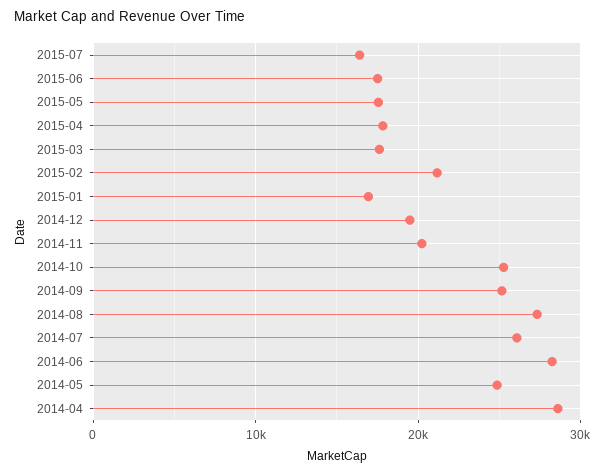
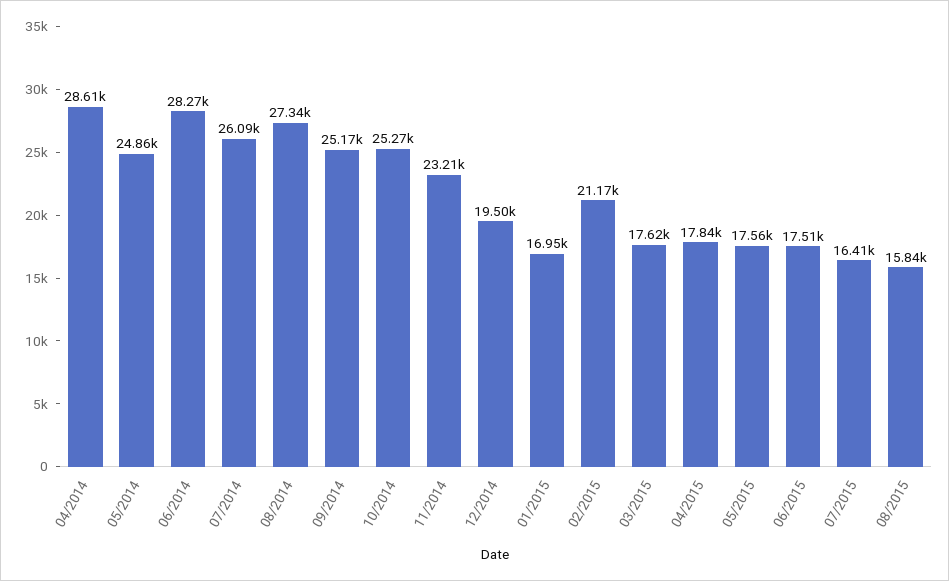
2014-11: 20000 -> 23210
08/2015: none -> 15840

